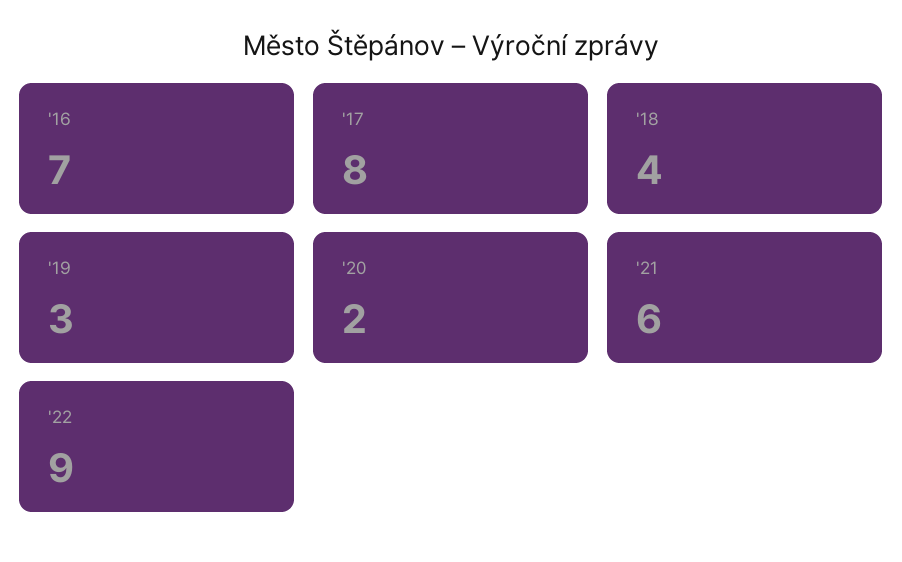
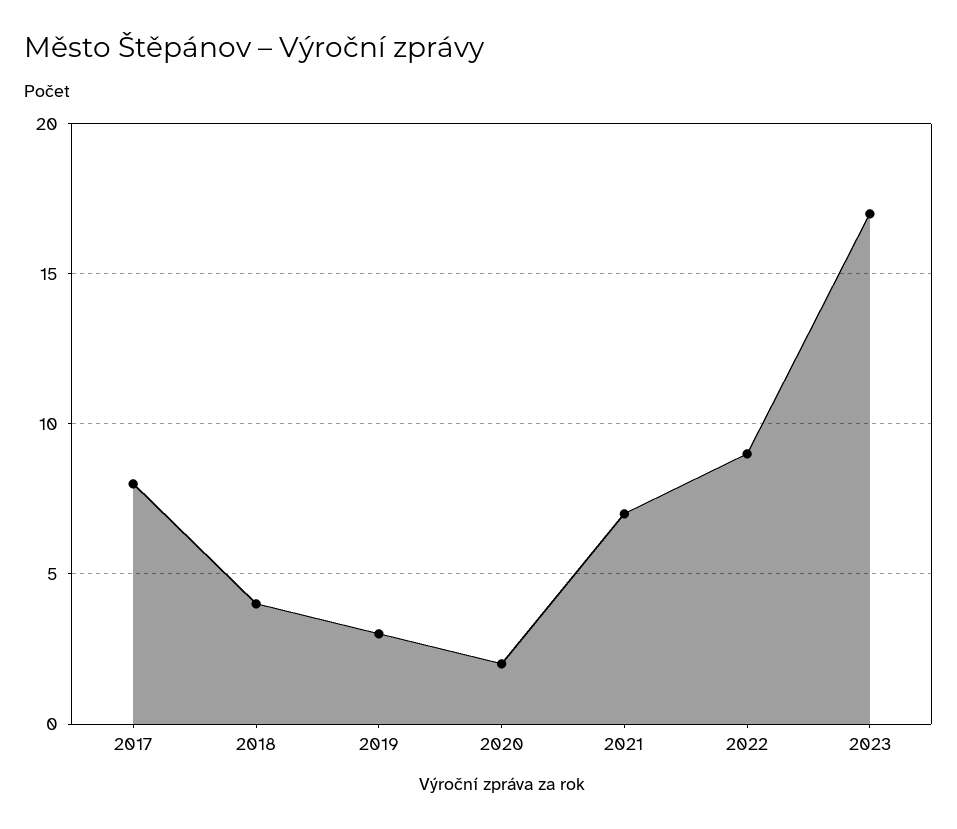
'16: 7 -> none
'21: 6 -> 7
2023: none -> 17

